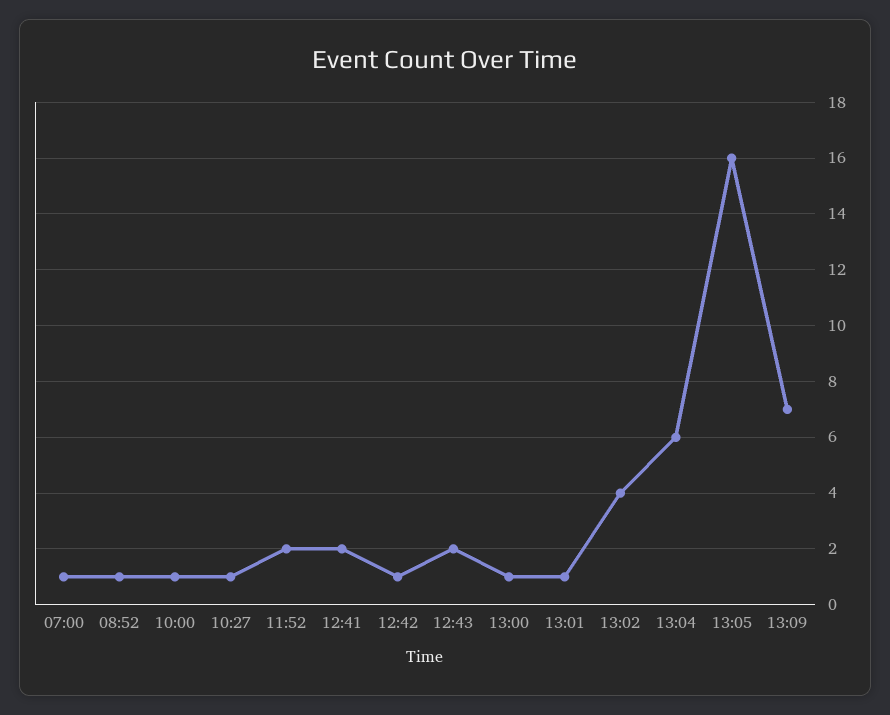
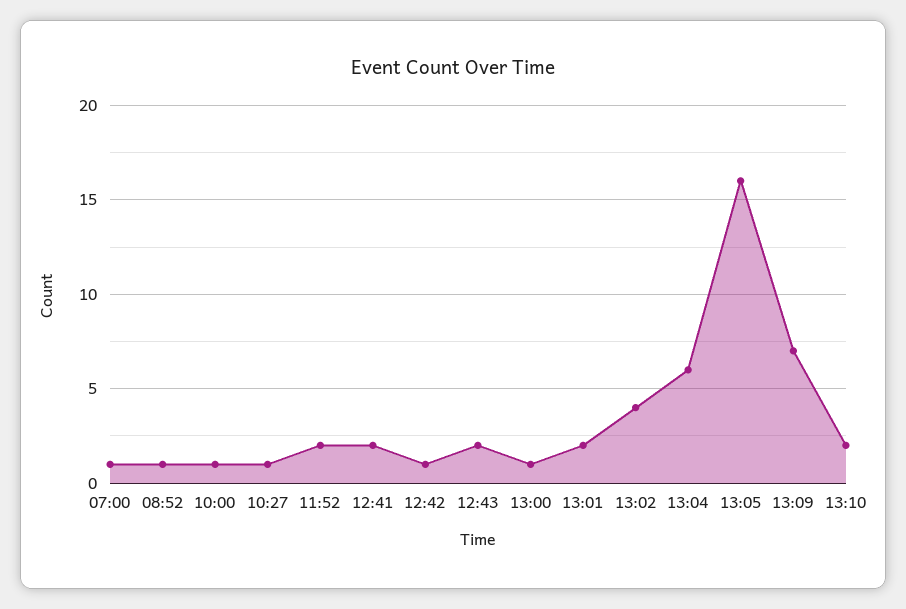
13:01: 1 -> 2
13:10: none -> 2

